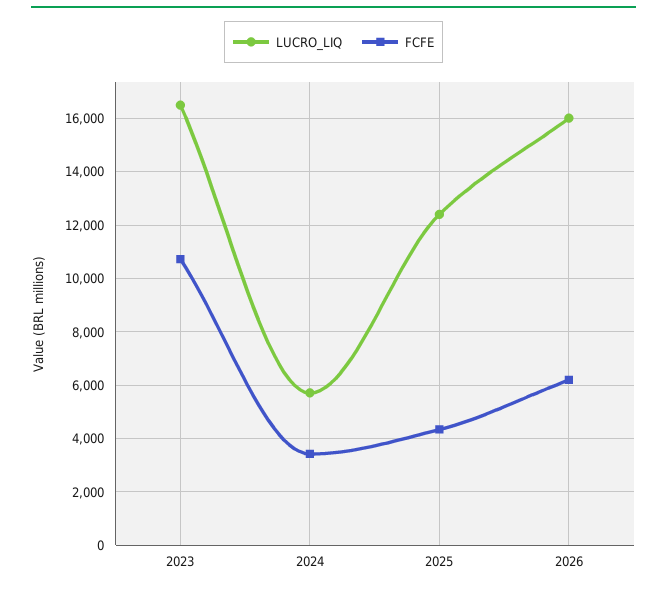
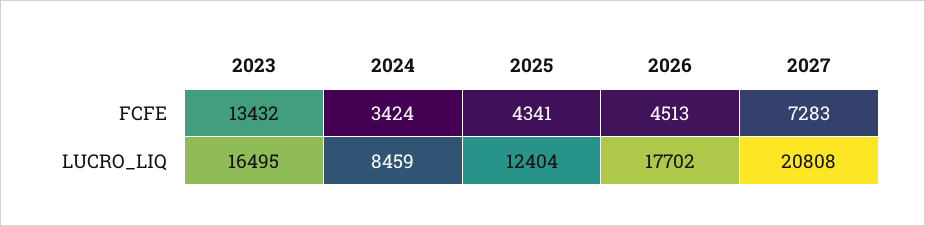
FCFE, 2023: 10750 -> 13432
LUCRO_LIQ, 2024: 5750 -> 8459
LUCRO_LIQ, 2026: 16000 -> 17702
FCFE, 2026: 6250 -> 4513
FCFE, 2027: none -> 7283
LUCRO_LIQ, 2027: none -> 20808

